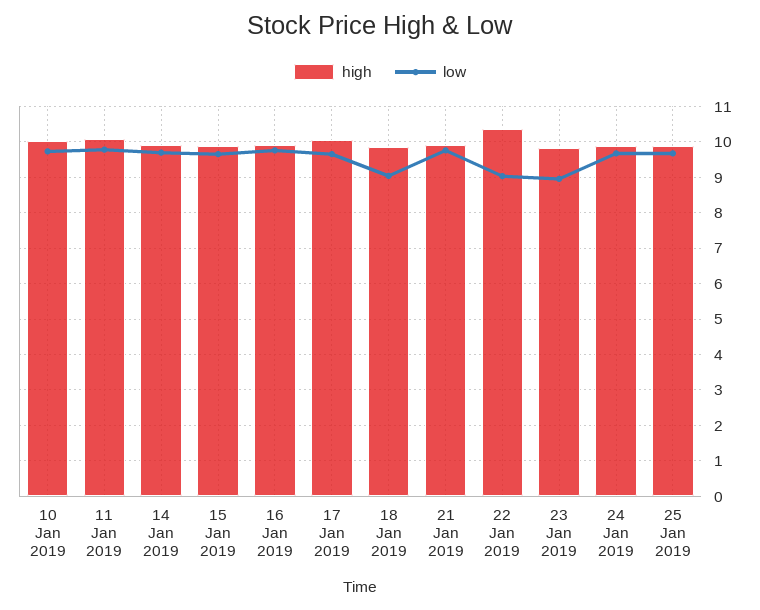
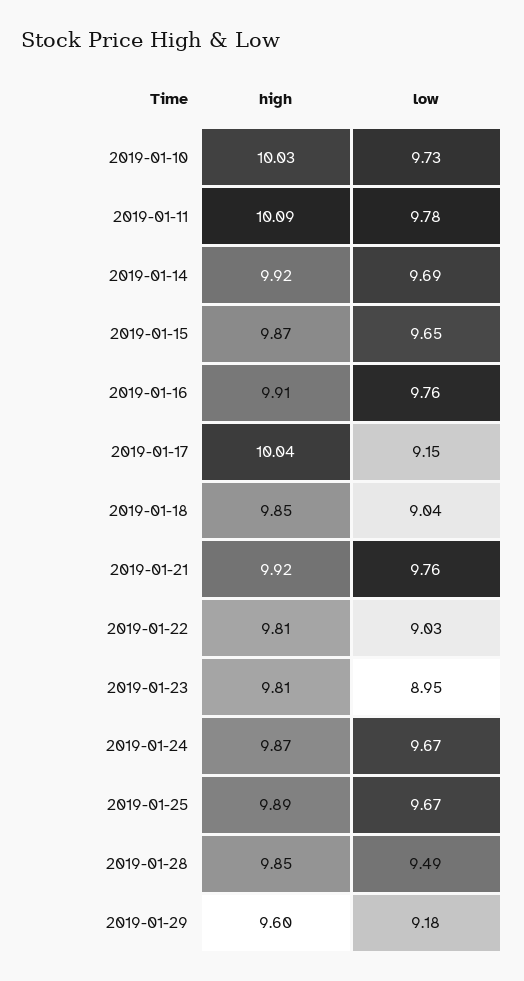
low, 17 Jan 2019: 9.6 -> 9.15
high, 22 Jan 2019: 10.4 -> 9.81
high, 2019-01-28: none -> 9.85
low, 2019-01-28: none -> 9.49
high, 2019-01-29: none -> 9.6
low, 2019-01-29: none -> 9.18

